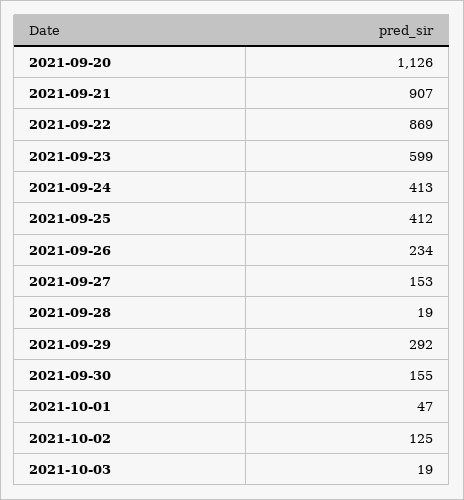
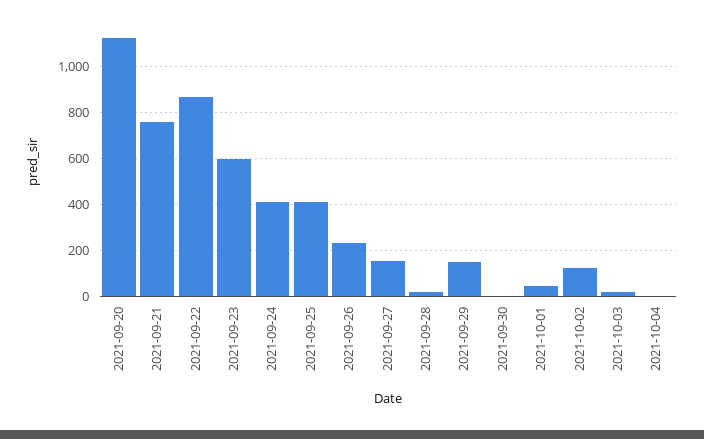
2021-09-21: 907 -> 750
2021-09-29: 292 -> 150
2021-09-30: 155 -> 0
2021-10-04: none -> 0

